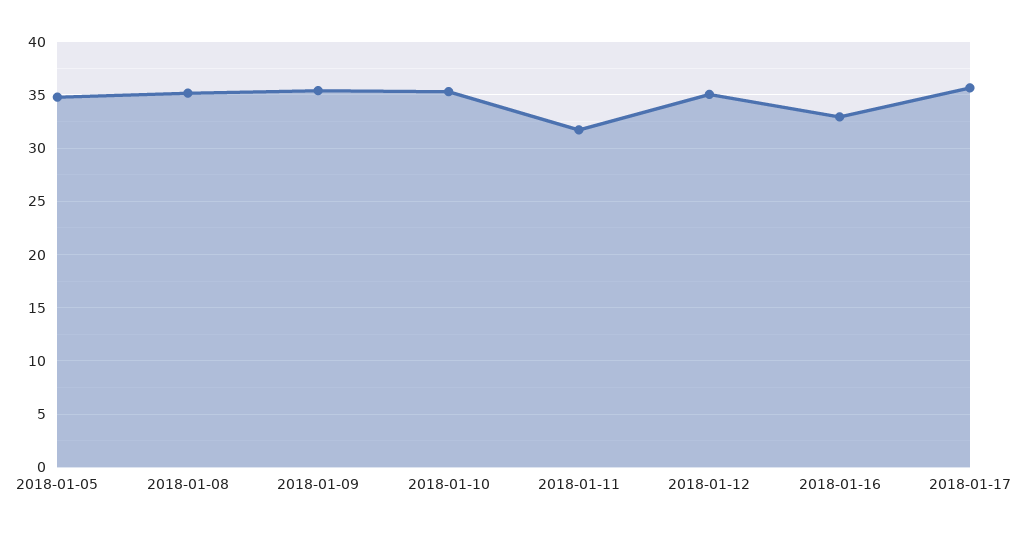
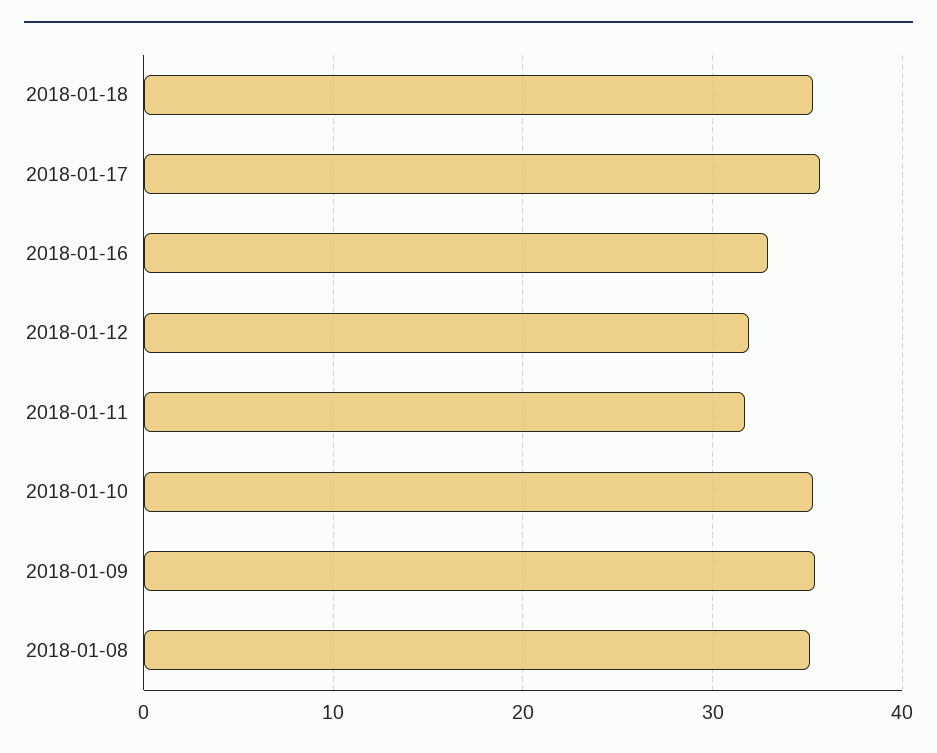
2018-01-05: 35 -> none
2018-01-12: 35 -> 32
2018-01-18: none -> 35

